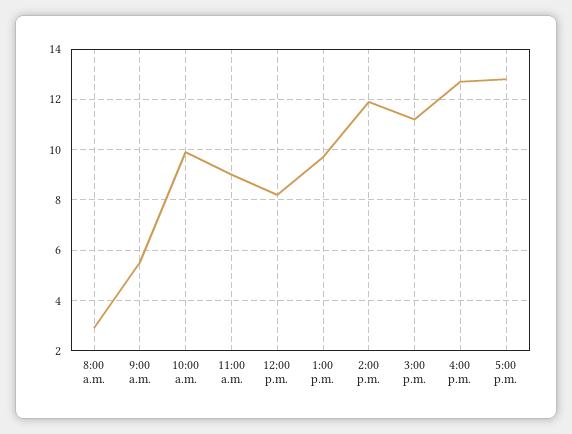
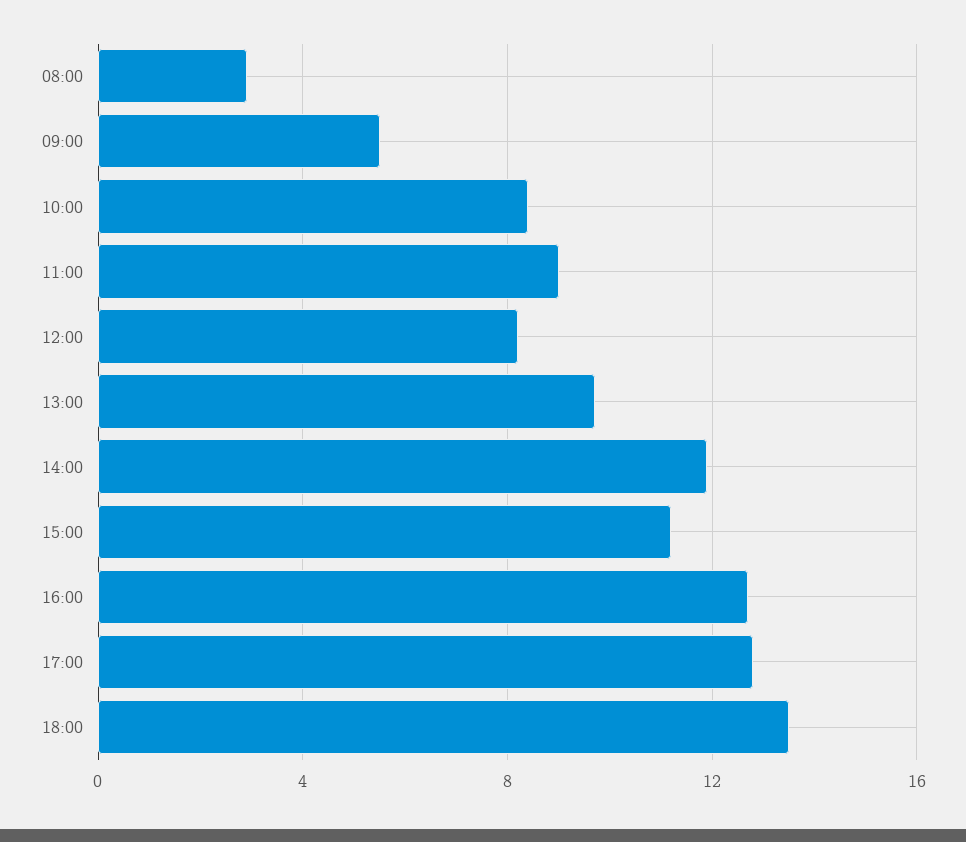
10:00 a.m.: 10 -> 8.5
18:00: none -> 13.5

